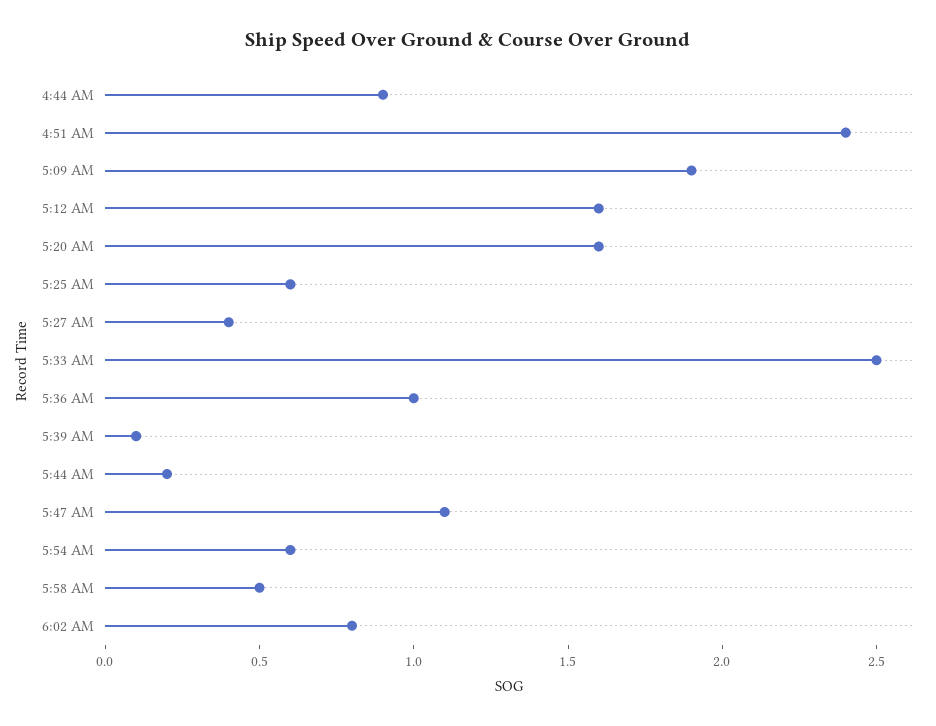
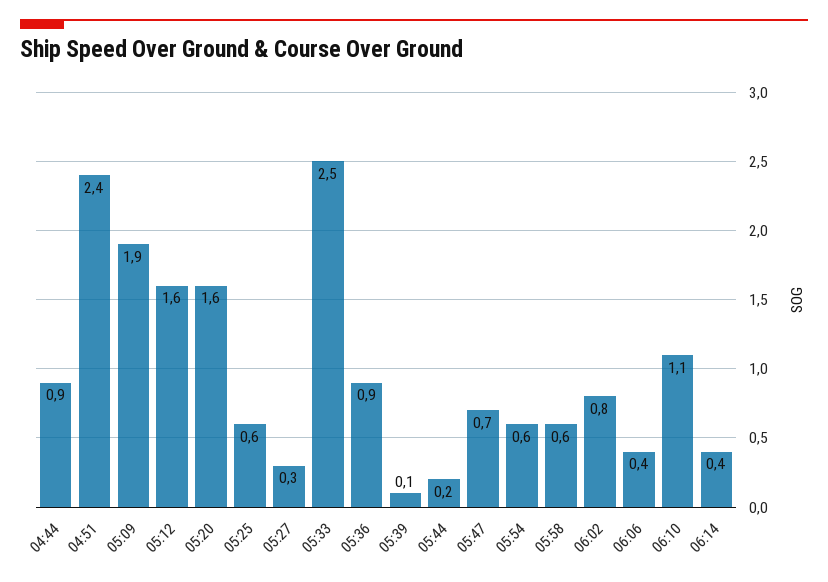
5:27 AM: 0.4 -> 0.3
5:36 AM: 1 -> 0.9
5:47 AM: 1.1 -> 0.7
5:58 AM: 0.5 -> 0.6
06:06: none -> 0.4
06:10: none -> 1.1
06:14: none -> 0.4

